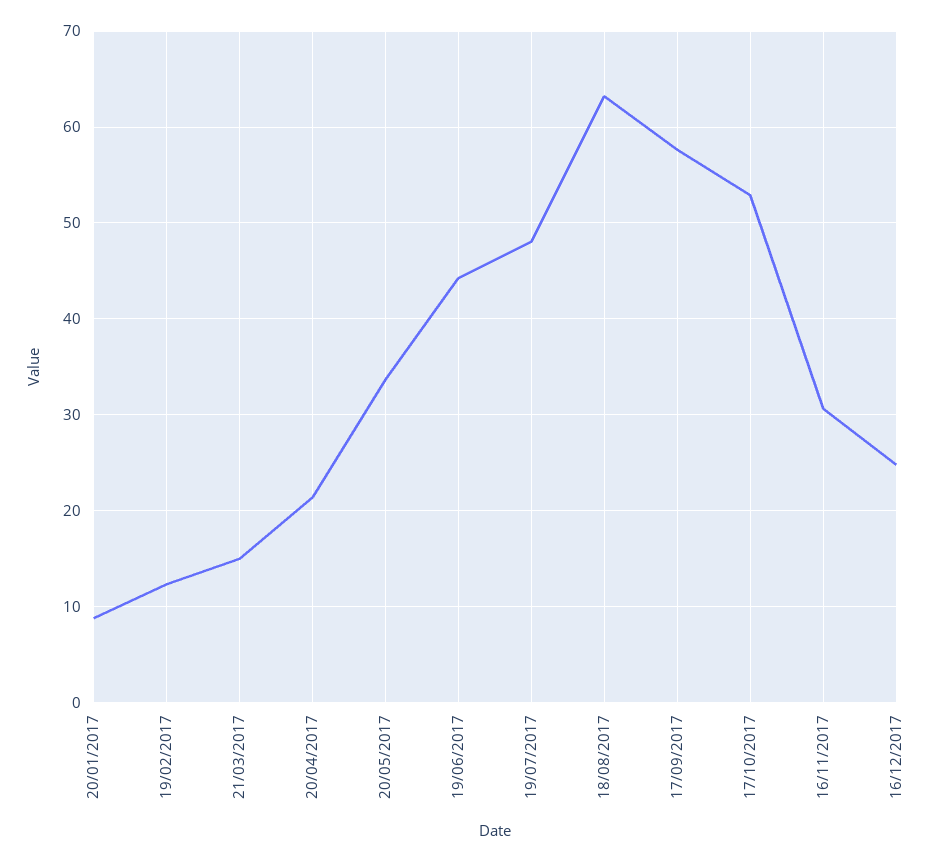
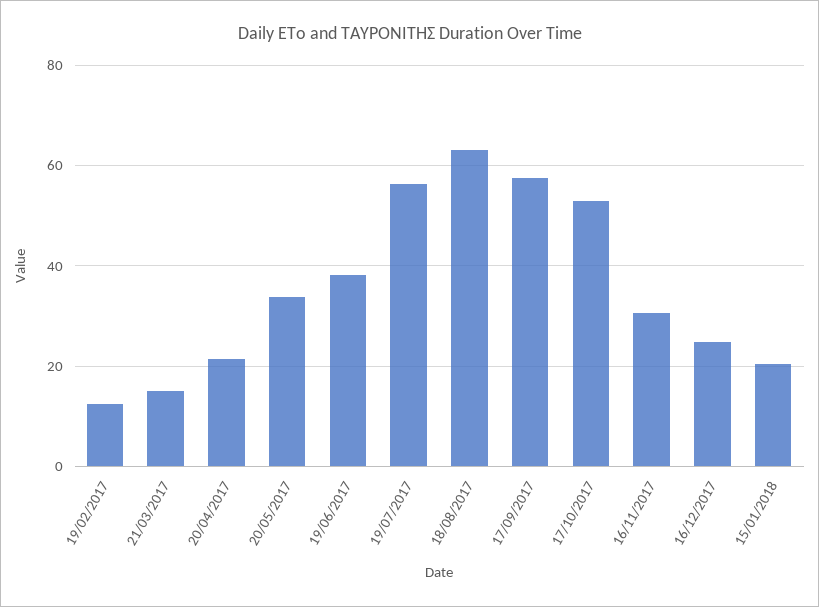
20/01/2017: 9 -> none
19/06/2017: 44 -> 38
19/07/2017: 48 -> 56
15/01/2018: none -> 20

